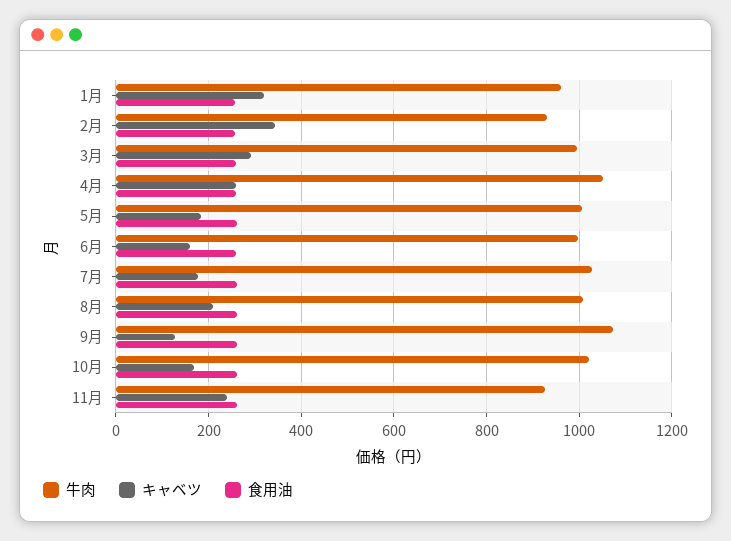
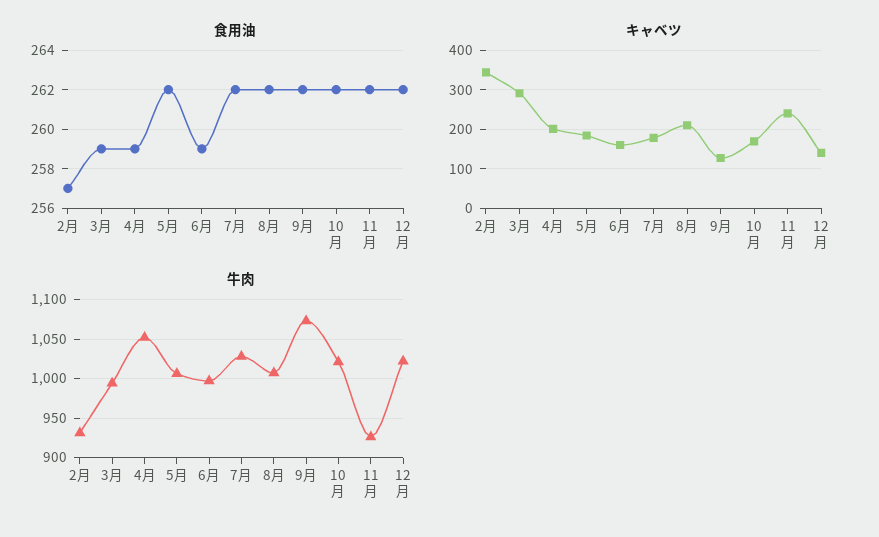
牛肉, 1月: 960 -> none
キャベツ, 1月: 320 -> none
食用油, 1月: 260 -> none
キャベツ, 4月: 260 -> 200
食用油, 12月: none -> 262
キャベツ, 12月: none -> 140
牛肉, 12月: none -> 1020

